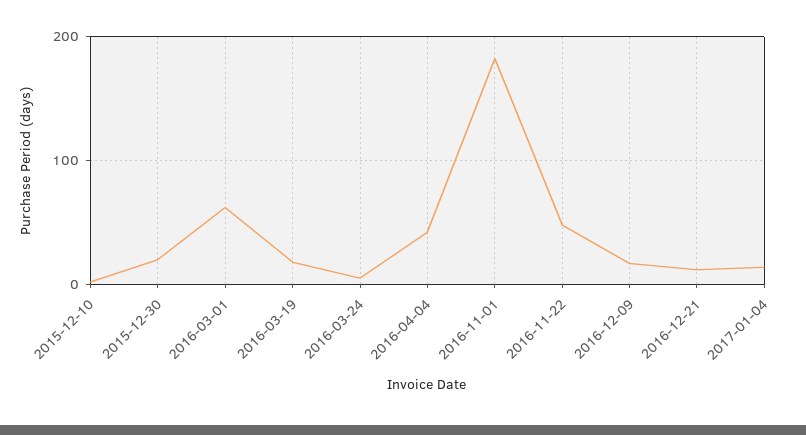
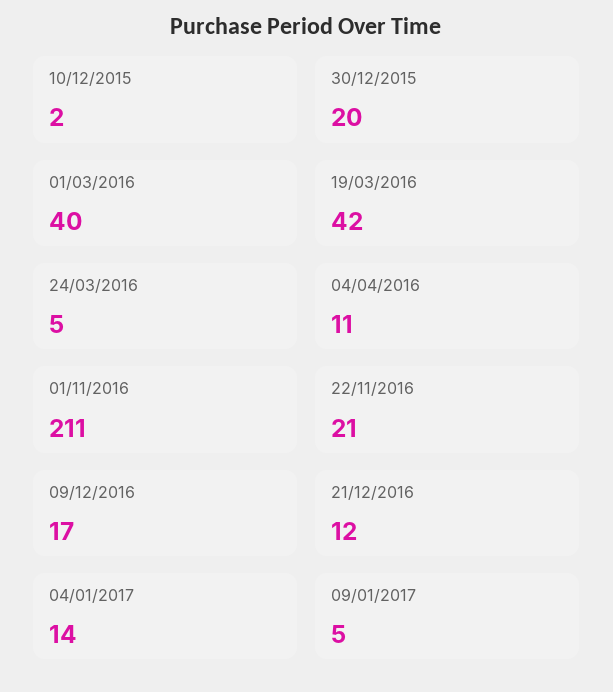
2016-03-01: 60 -> 40
2016-03-19: 20 -> 42
2016-04-04: 40 -> 11
2016-11-01: 180 -> 211
2016-11-22: 50 -> 21
09/01/2017: none -> 5

